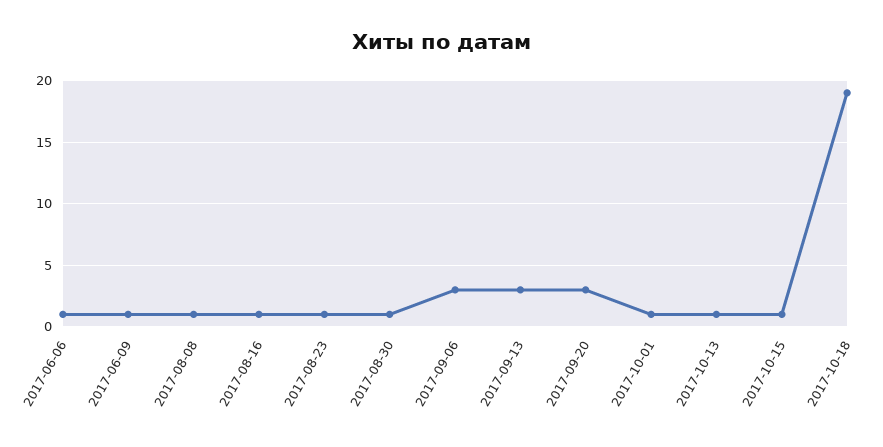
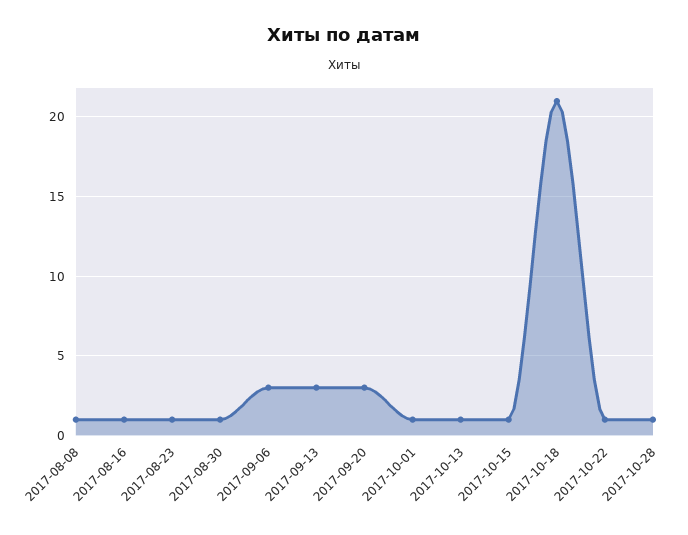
2017-06-06: 1 -> none
2017-06-09: 1 -> none
2017-10-18: 19 -> 21
2017-10-22: none -> 1
2017-10-28: none -> 1

